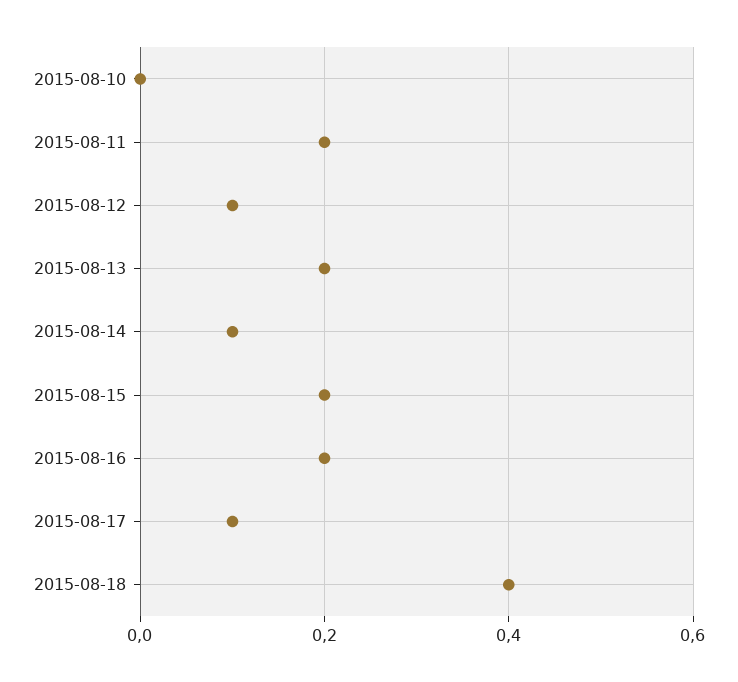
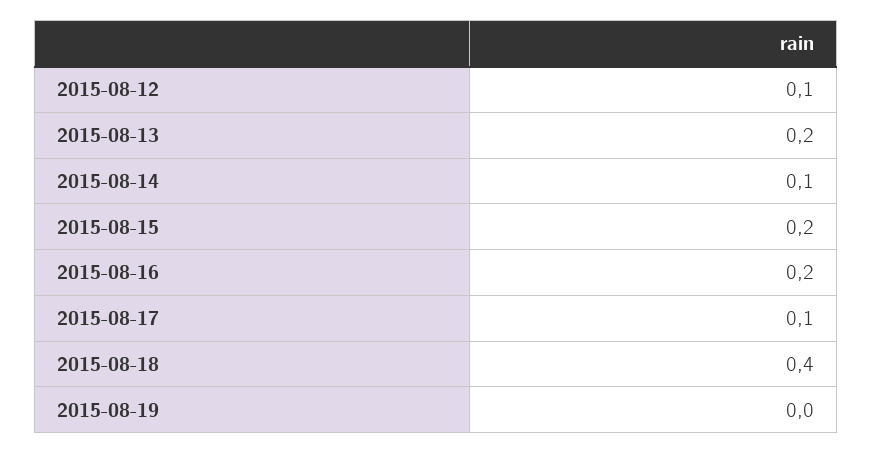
2015-08-10: 0 -> none
2015-08-11: 0.2 -> none
2015-08-19: none -> 0

